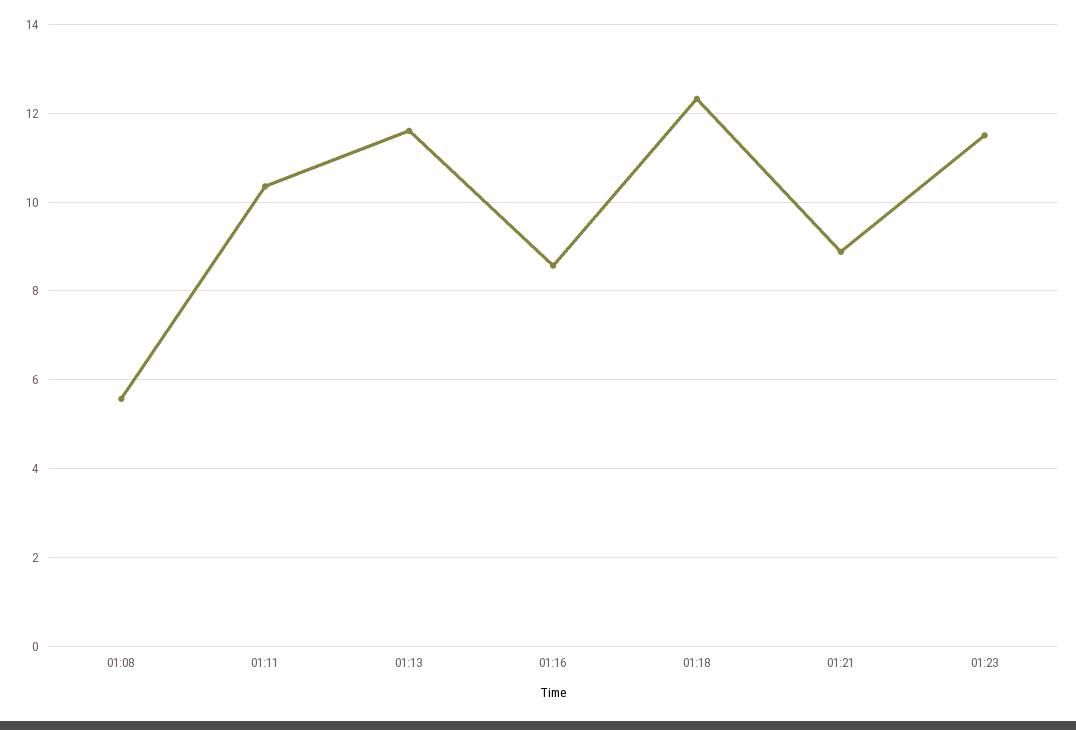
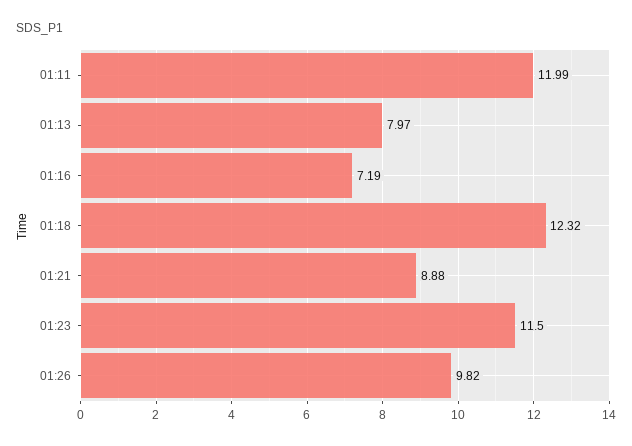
01:08: 5.6 -> none
01:11: 10.4 -> 11.99
01:13: 11.6 -> 7.97
01:16: 8.6 -> 7.19
01:26: none -> 9.82

